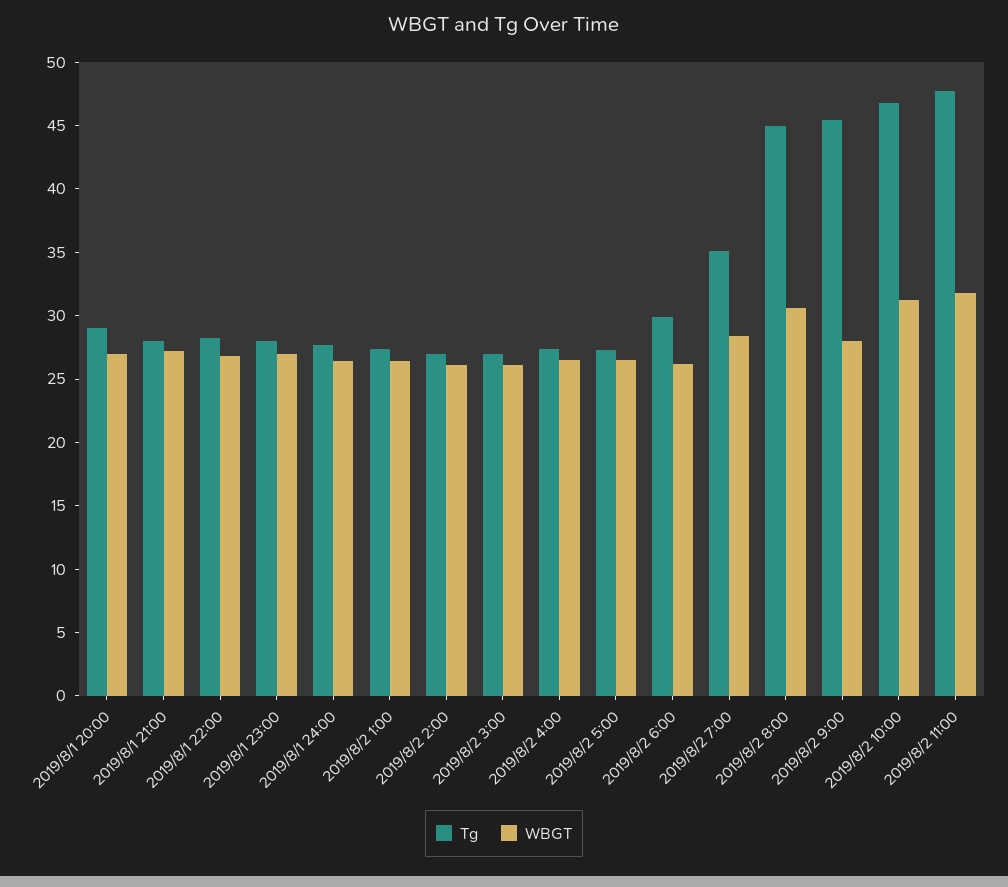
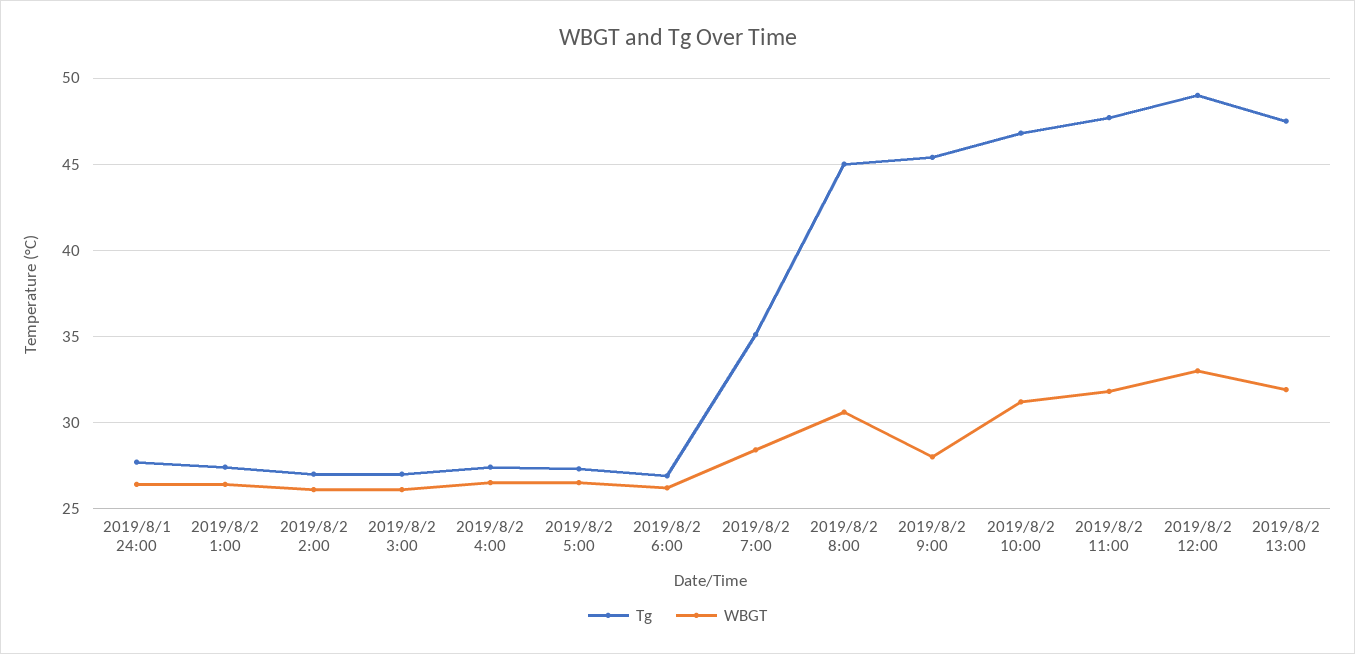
Tg, 2019/8/1 20:00: 29 -> none
WBGT, 2019/8/1 20:00: 27 -> none
Tg, 2019/8/1 21:00: 28 -> none
WBGT, 2019/8/1 21:00: 27 -> none
Tg, 2019/8/1 22:00: 28 -> none
WBGT, 2019/8/1 22:00: 27 -> none
Tg, 2019/8/1 23:00: 28 -> none
WBGT, 2019/8/1 23:00: 27 -> none
Tg, 2019/8/2 6:00: 30 -> 27
Tg, 2019/8/2 12:00: none -> 49
WBGT, 2019/8/2 12:00: none -> 33
Tg, 2019/8/2 13:00: none -> 47.5
WBGT, 2019/8/2 13:00: none -> 32

